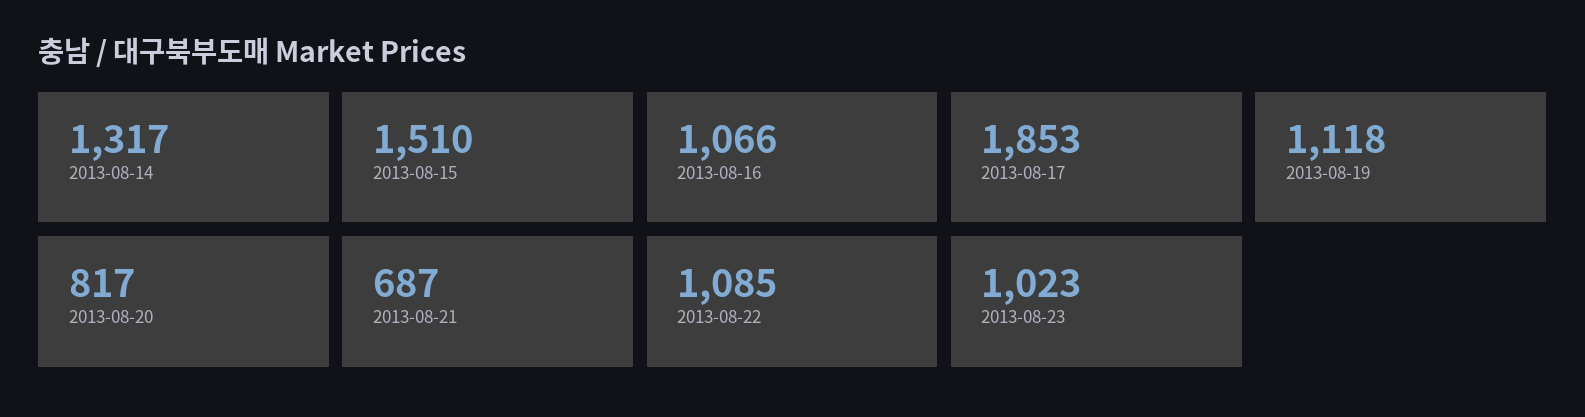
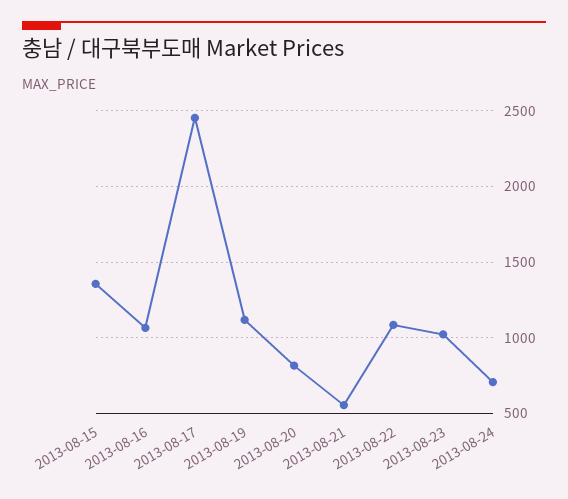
2013-08-14: 1317 -> none
2013-08-15: 1510 -> 1350
2013-08-17: 1853 -> 2450
2013-08-21: 687 -> 550
2013-08-24: none -> 700

